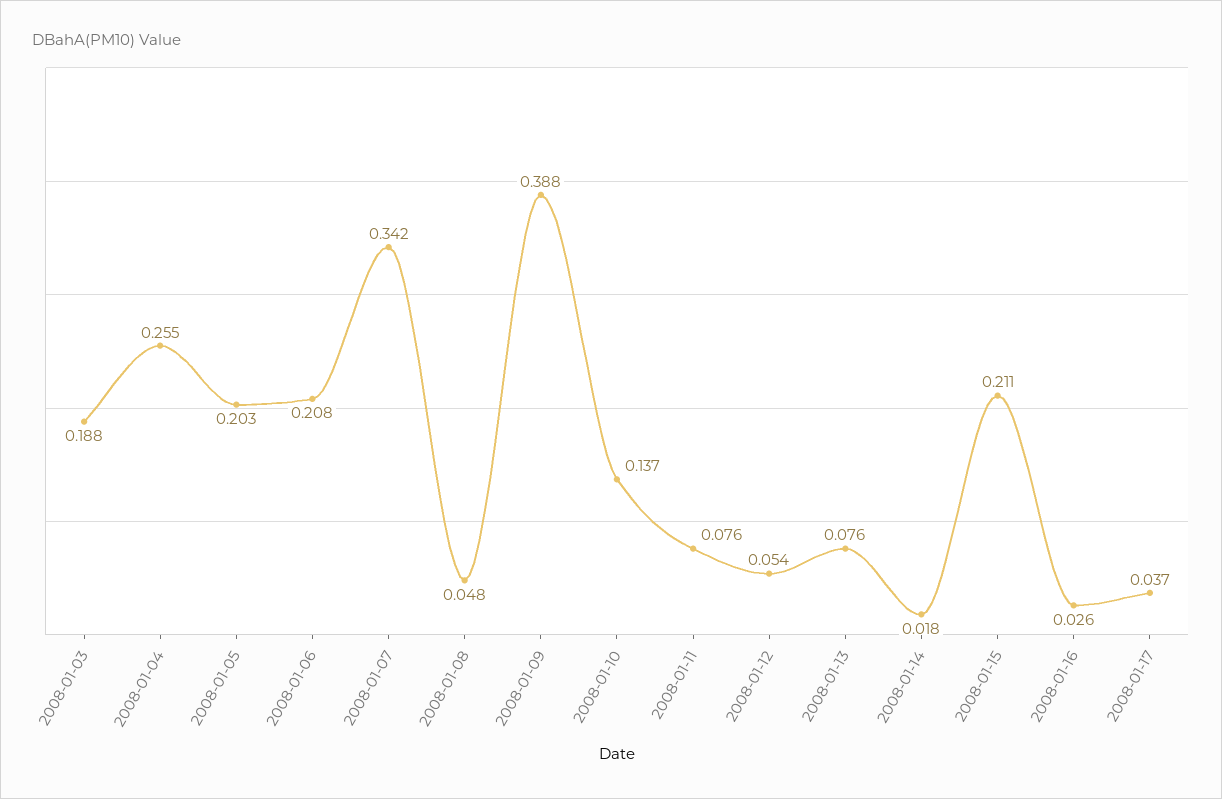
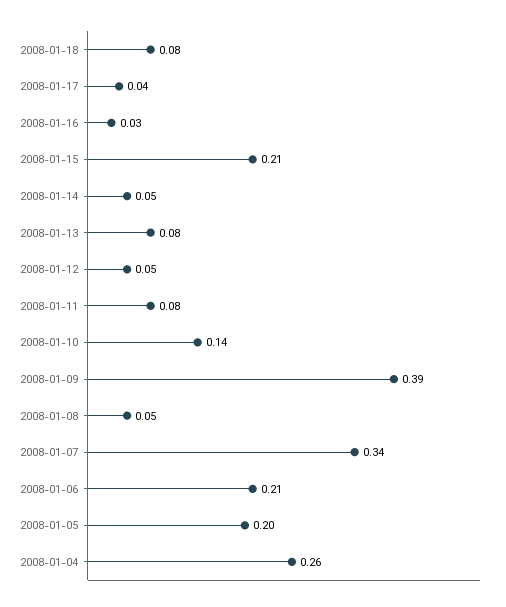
2008-01-03: 0.188 -> none
2008-01-14: 0.018 -> 0.05
2008-01-18: none -> 0.08

